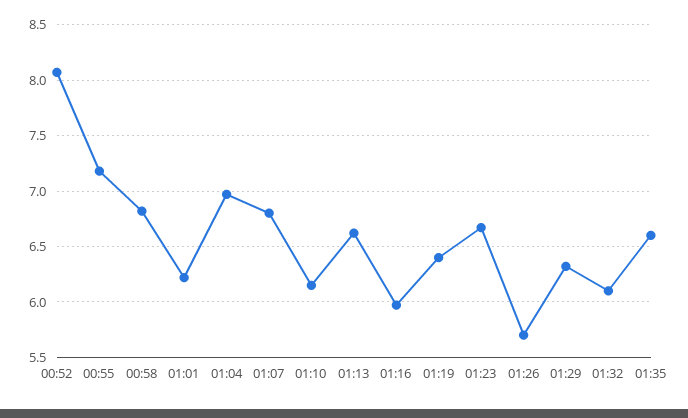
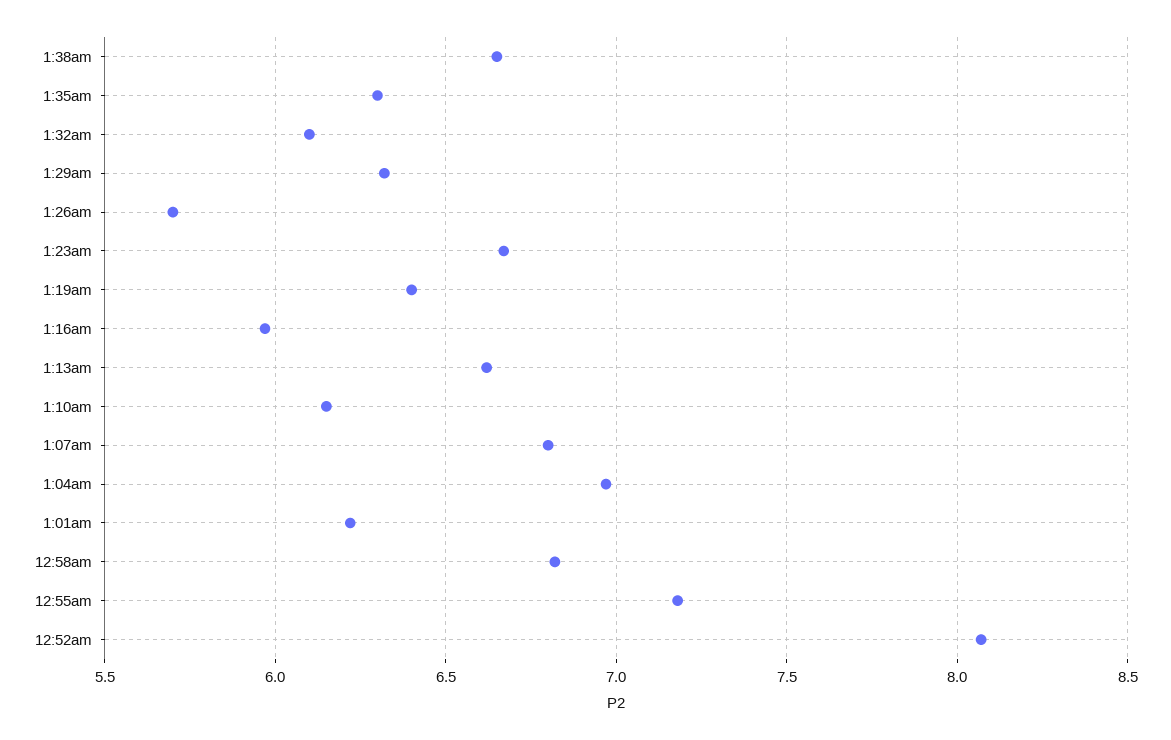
01:35: 6.6 -> 6.3
1:38am: none -> 6.65

